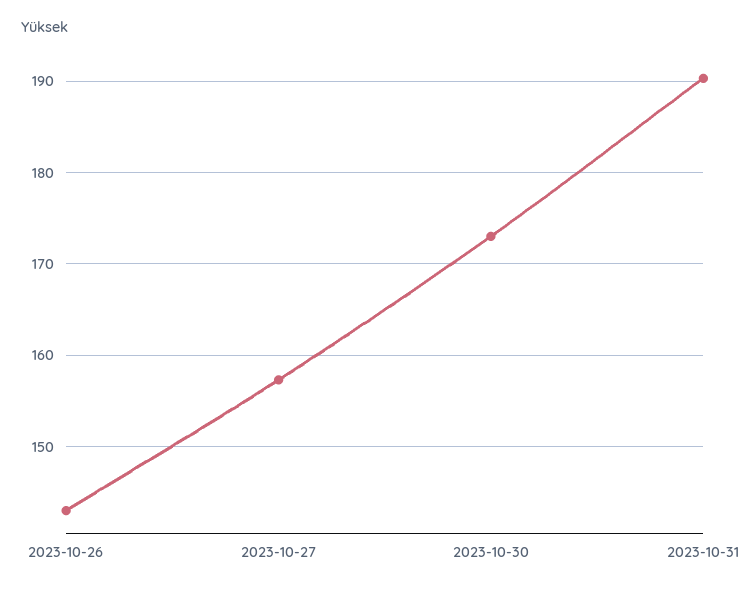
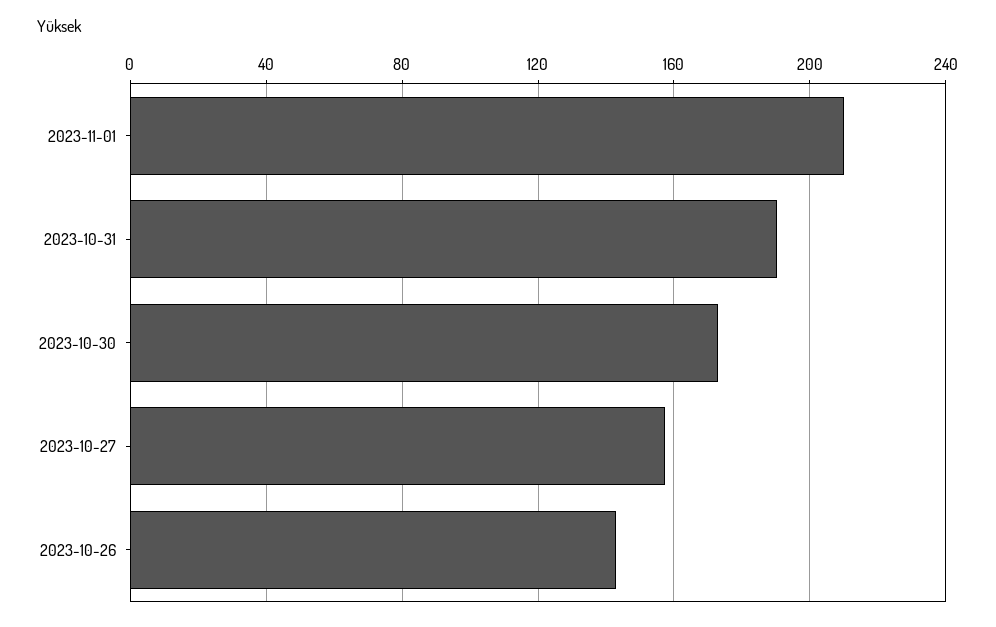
2023-11-01: none -> 210

